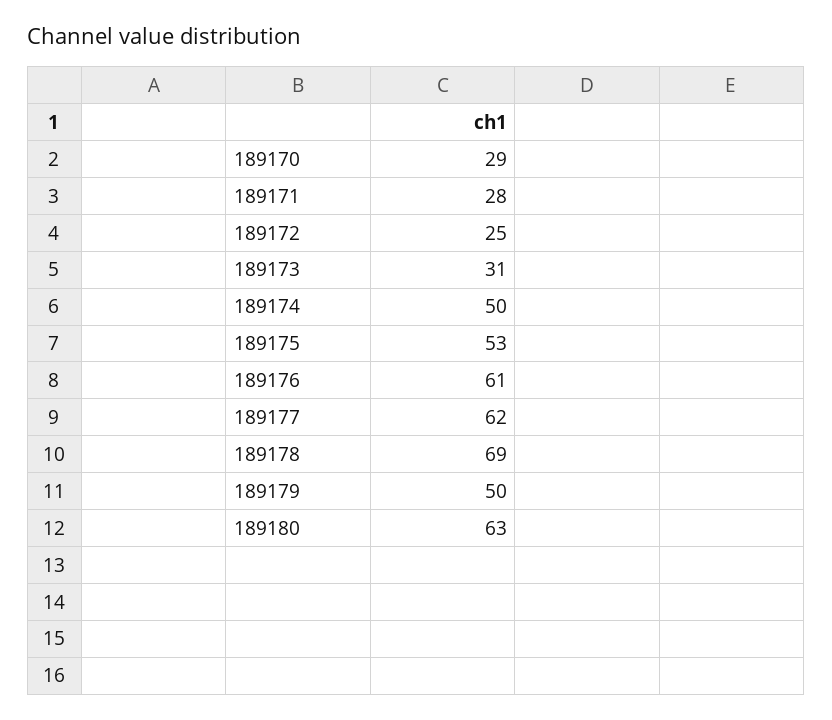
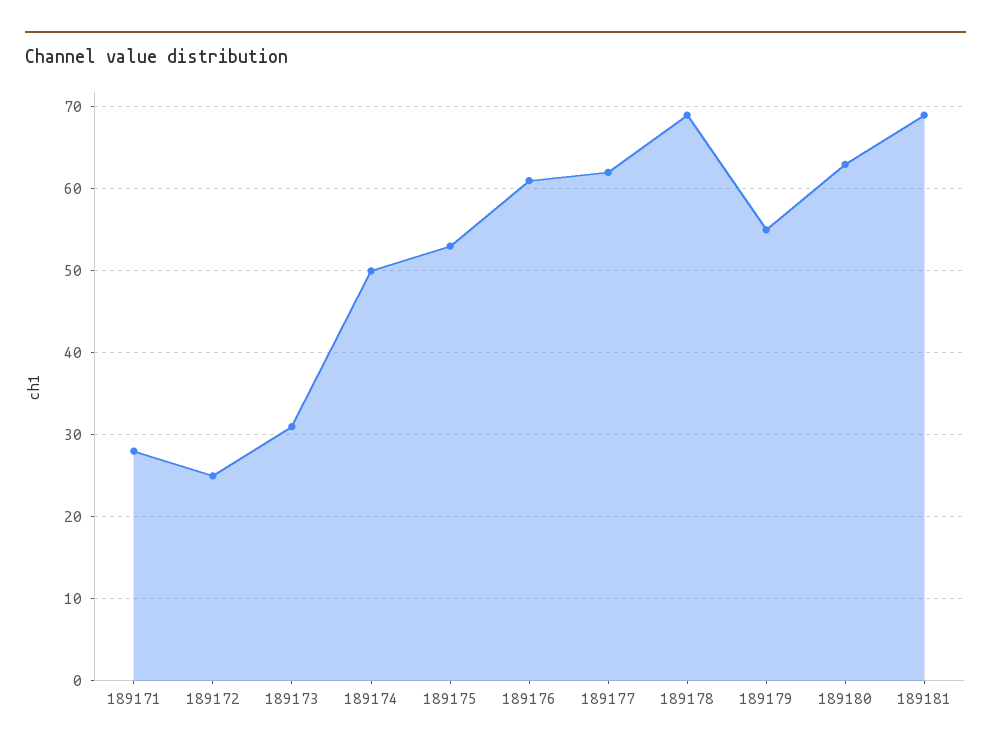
189170: 29 -> none
189179: 50 -> 55
189181: none -> 69

